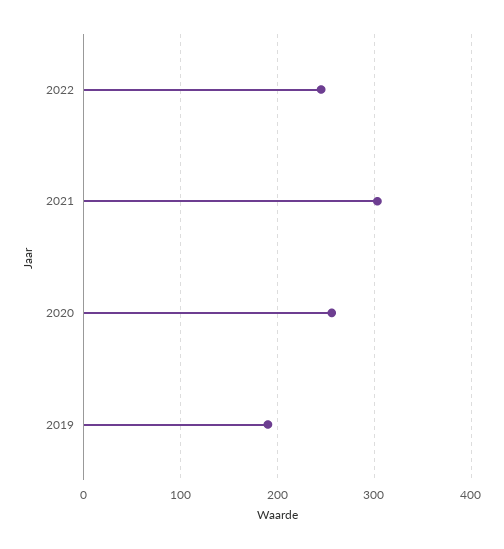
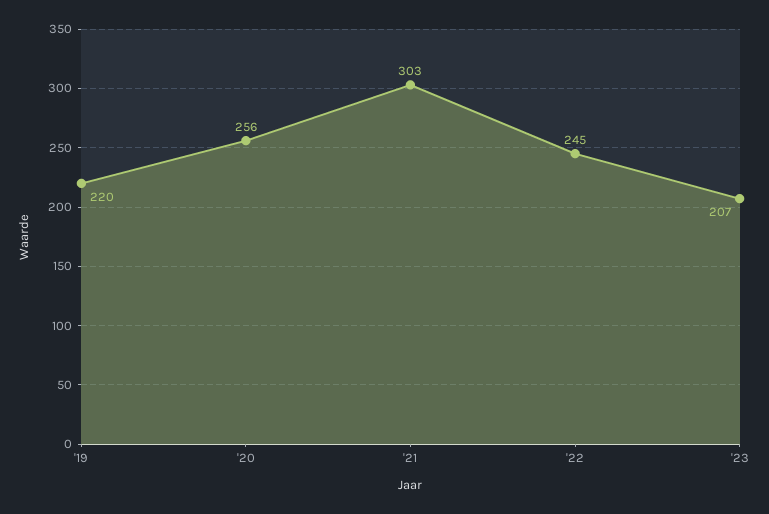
2019: 190 -> 220
'23: none -> 207

